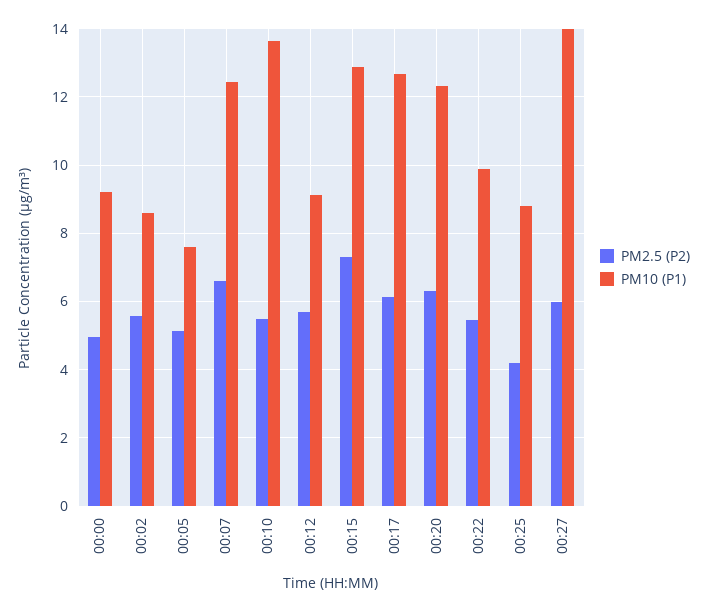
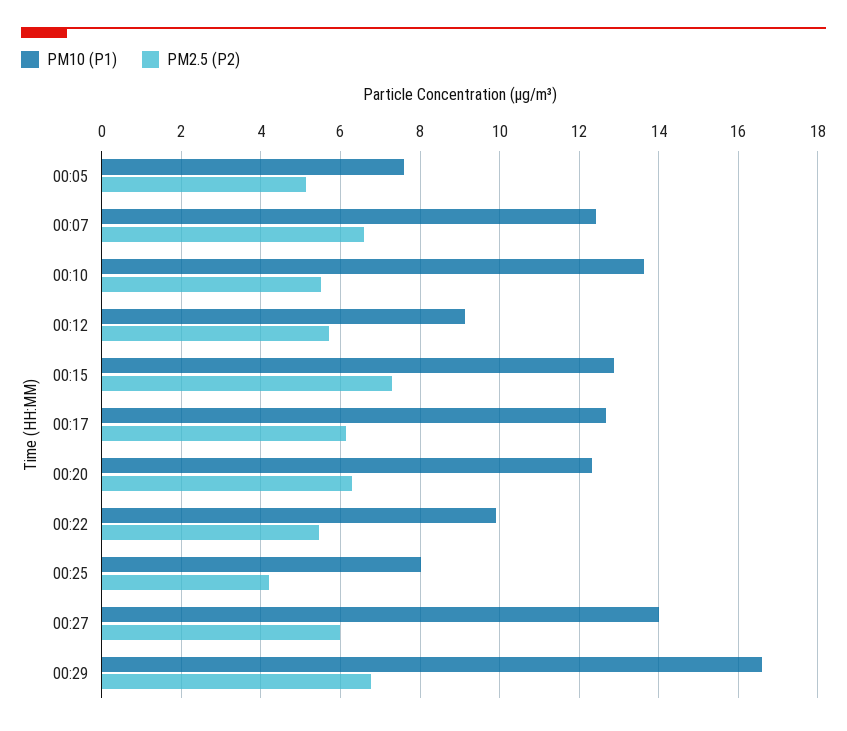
PM2.5 (P2), 00:00: 5 -> none
PM10 (P1), 00:00: 9.2 -> none
PM2.5 (P2), 00:02: 5.6 -> none
PM10 (P1), 00:02: 8.6 -> none
PM10 (P1), 00:25: 8.8 -> 8
PM10 (P1), 00:29: none -> 16.6
PM2.5 (P2), 00:29: none -> 6.8

